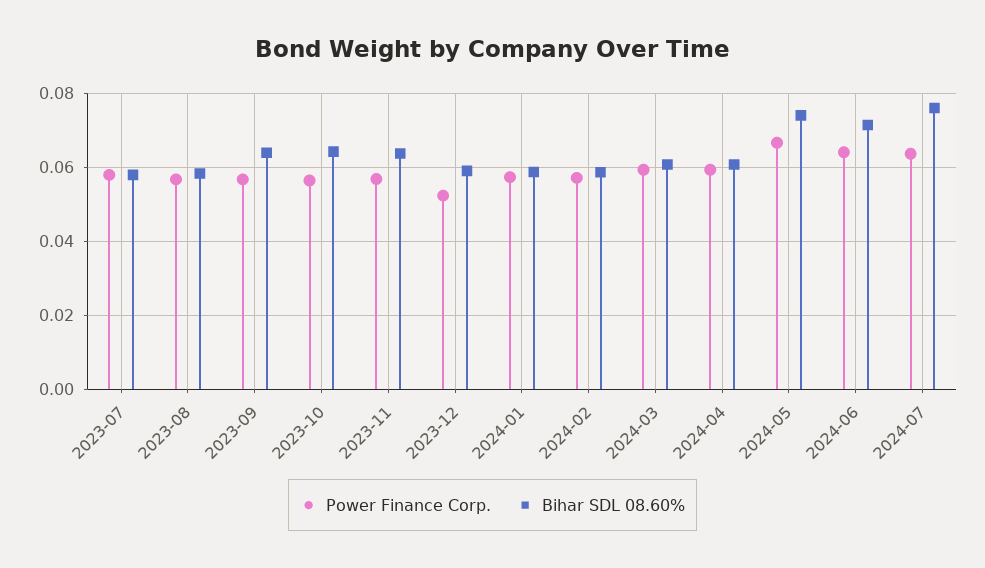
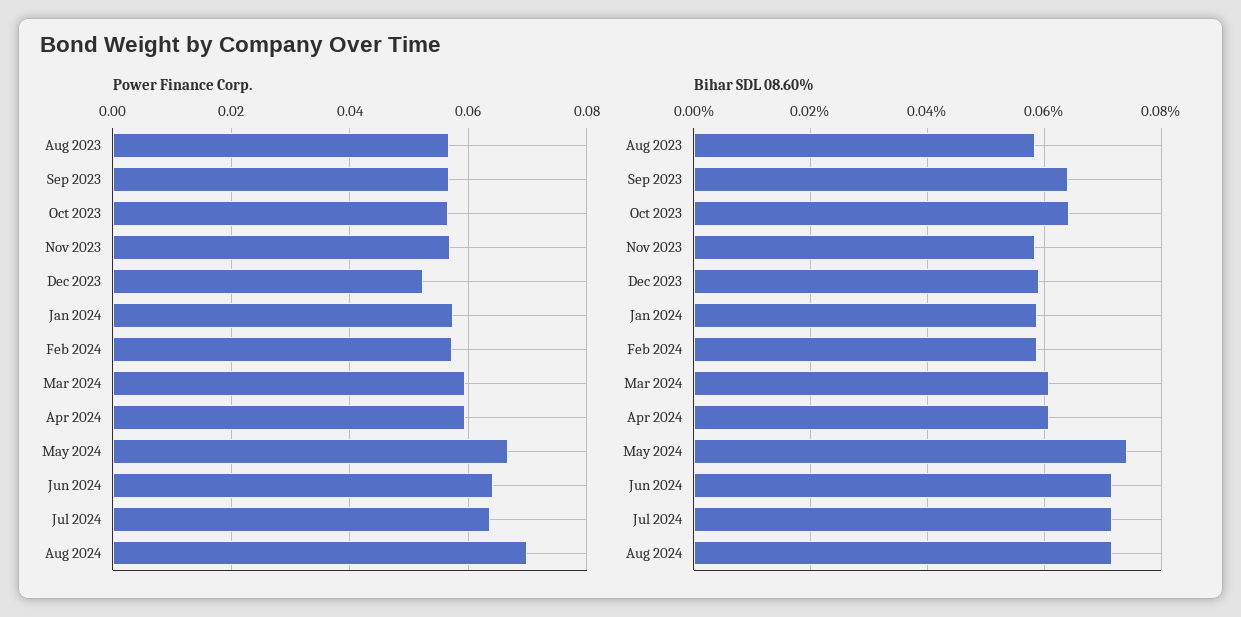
Power Finance Corp., 2023-07: 0.058 -> none
Bihar SDL 08.60%, 2023-07: 0.058 -> none
Bihar SDL 08.60%, 2023-11: 0.064 -> 0.058
Bihar SDL 08.60%, 2024-07: 0.076 -> 0.072
Power Finance Corp., Aug 2024: none -> 0.07
Bihar SDL 08.60%, Aug 2024: none -> 0.072

